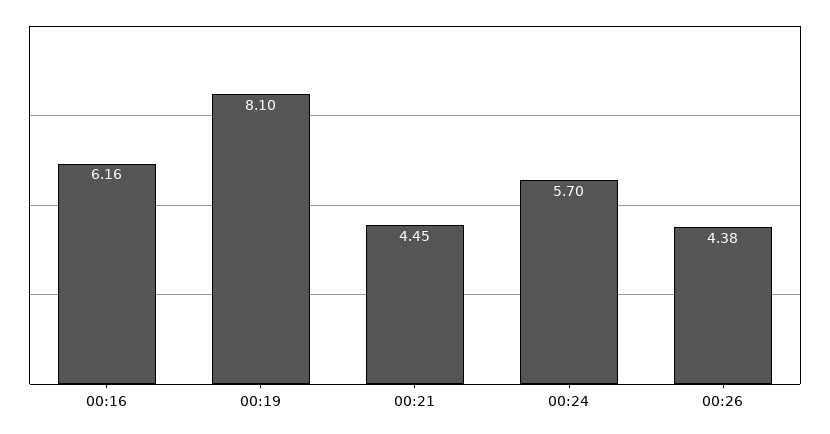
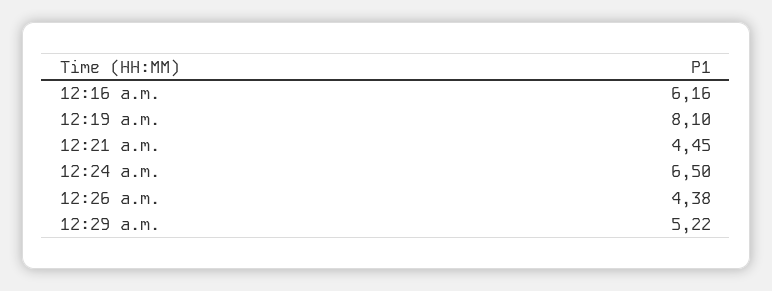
00:24: 5.7 -> 6.5
12:29 a.m.: none -> 5.22

